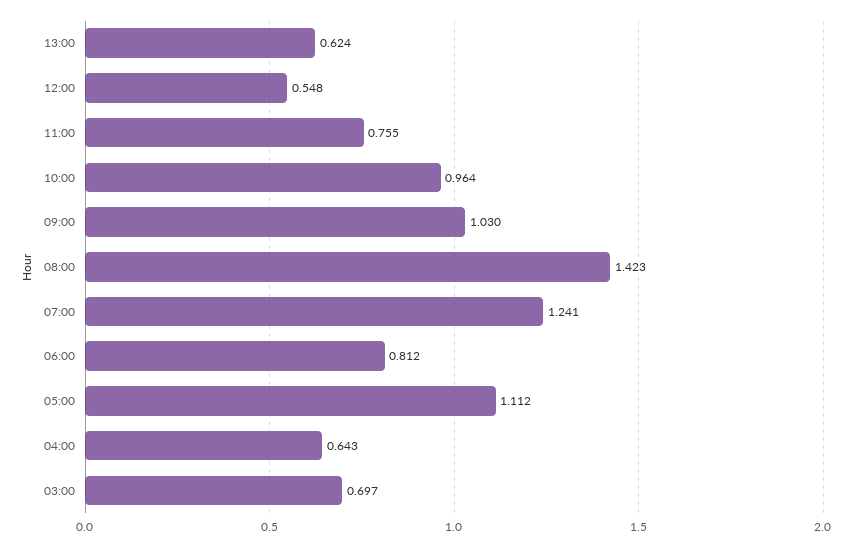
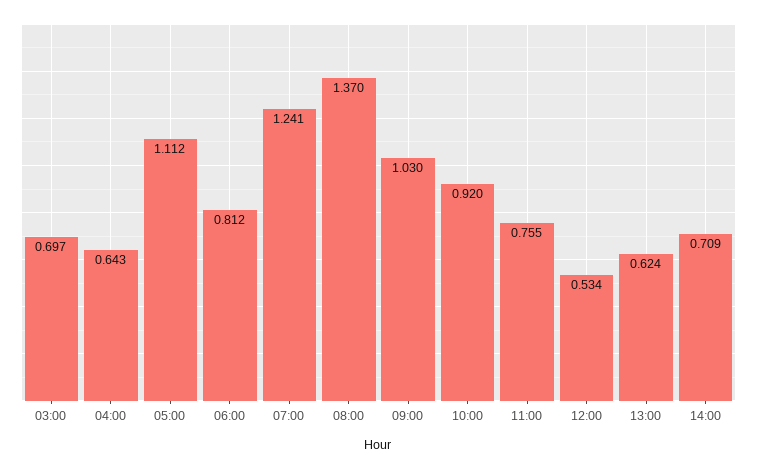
12:00: 0.548 -> 0.534
10:00: 0.964 -> 0.92
08:00: 1.423 -> 1.37
14:00: none -> 0.709

